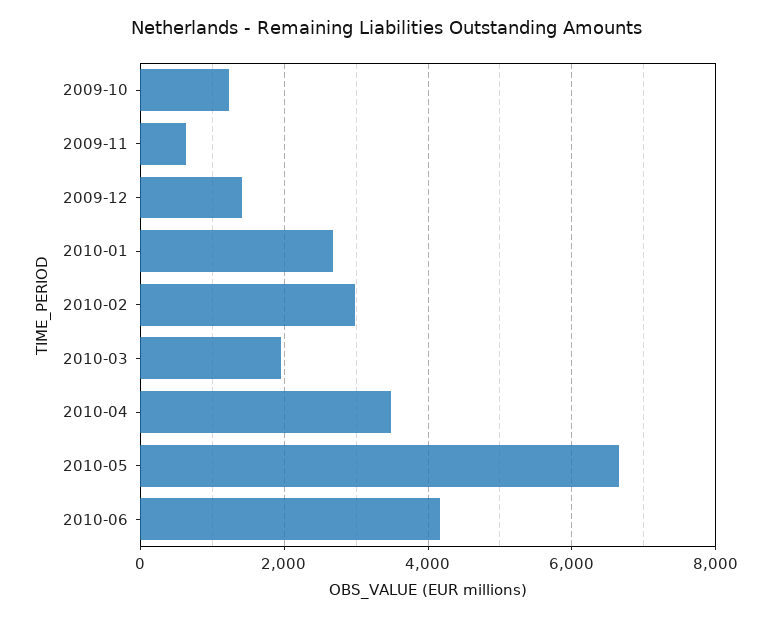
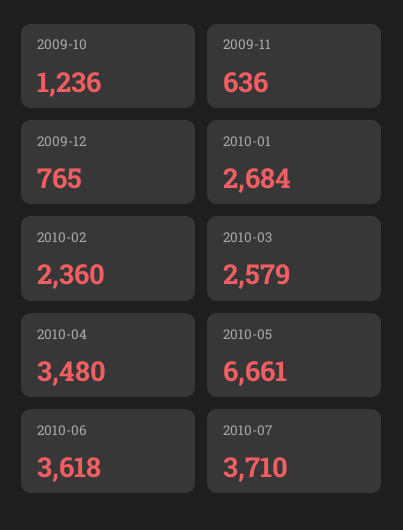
2009-12: 1400 -> 765
2010-02: 3000 -> 2360
2010-03: 2000 -> 2579
2010-06: 4200 -> 3618
2010-07: none -> 3710

